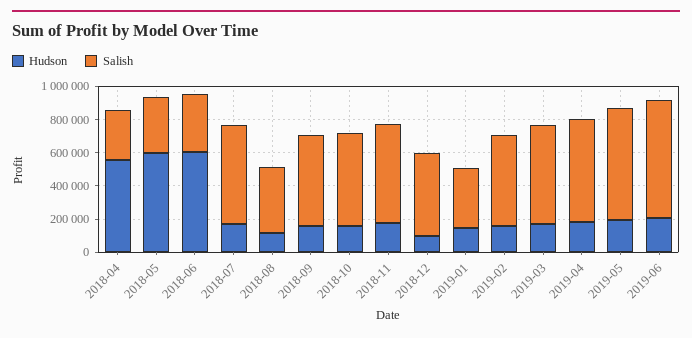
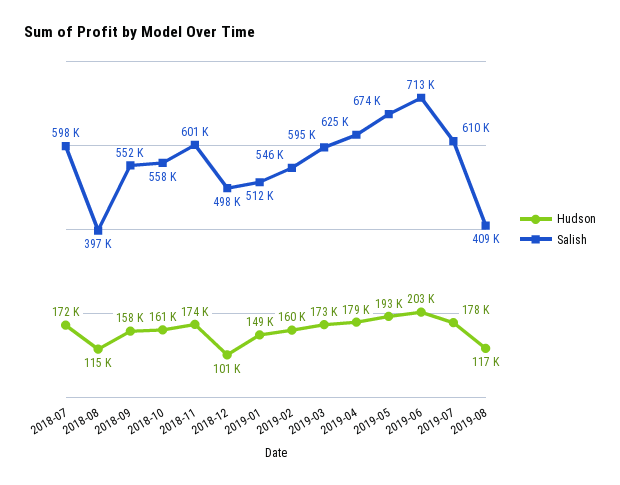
Hudson, 2018-04: 550000 -> none
Salish, 2018-04: 300000 -> none
Hudson, 2018-05: 600000 -> none
Salish, 2018-05: 350000 -> none
Hudson, 2018-06: 600000 -> none
Salish, 2018-06: 350000 -> none
Salish, 2019-01: 350000 -> 512000
Hudson, 2019-07: none -> 178000
Salish, 2019-07: none -> 610000
Hudson, 2019-08: none -> 117000
Salish, 2019-08: none -> 409000

